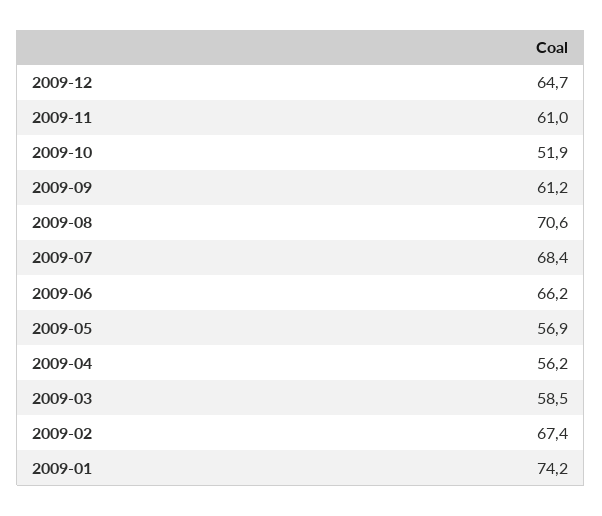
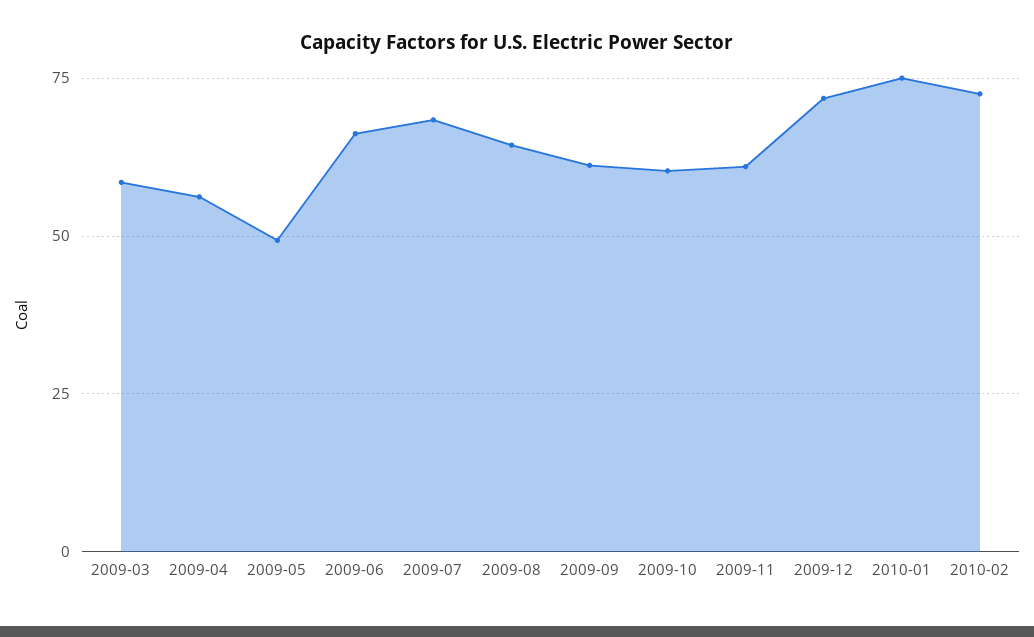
2009-12: 64.7 -> 72.5
2009-10: 51.9 -> 60
2009-08: 70.6 -> 65
2009-05: 56.9 -> 50
2009-02: 67.4 -> none
2009-01: 74.2 -> none
2010-01: none -> 75
2010-02: none -> 72.5

